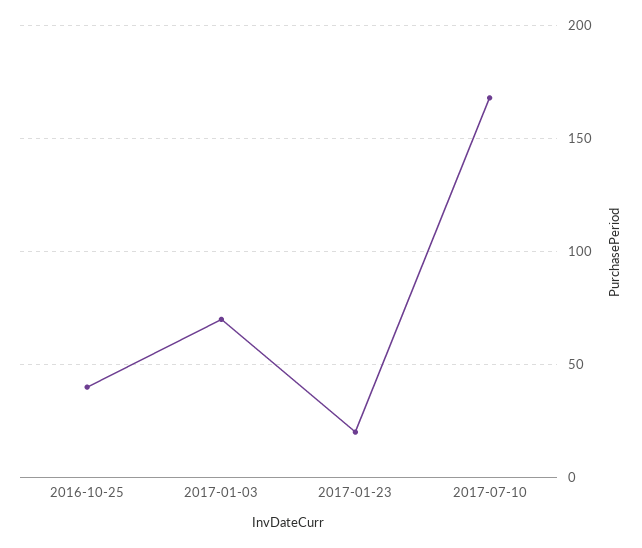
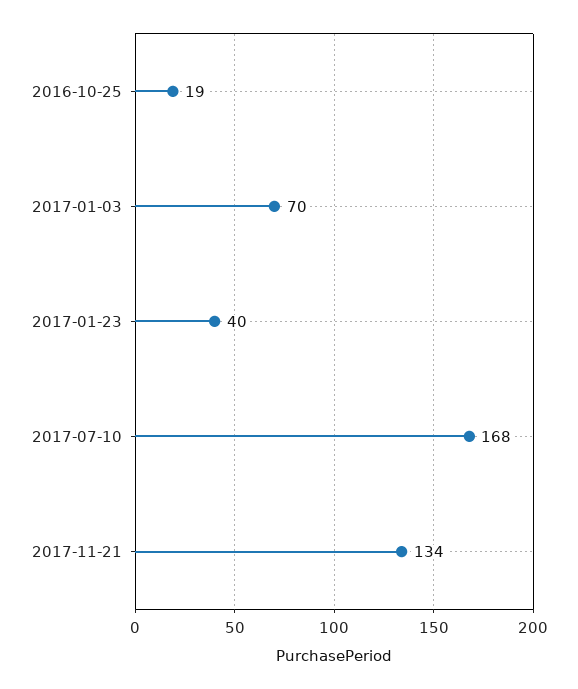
2016-10-25: 40 -> 19
2017-01-23: 20 -> 40
2017-11-21: none -> 134

